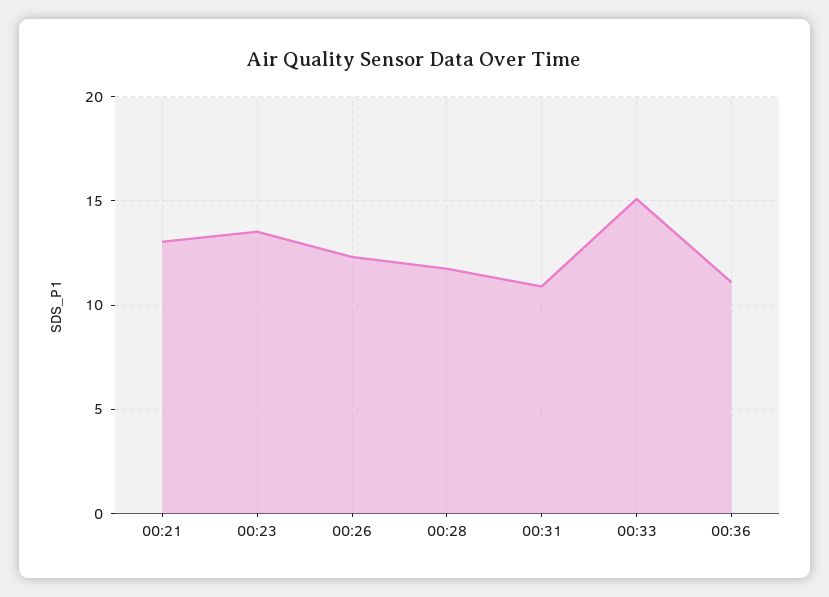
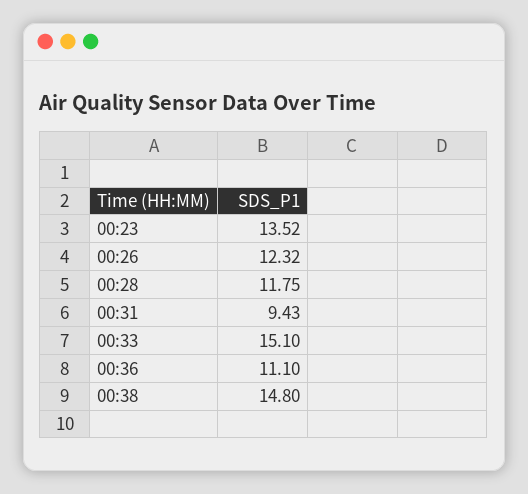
00:21: 13 -> none
00:31: 11 -> 9.43
00:38: none -> 14.8

